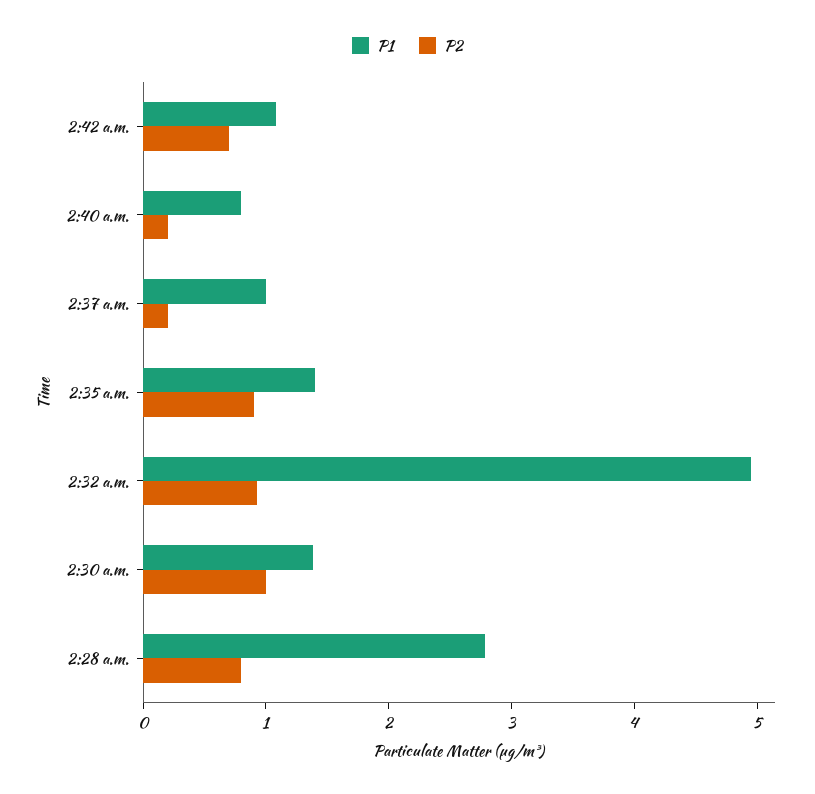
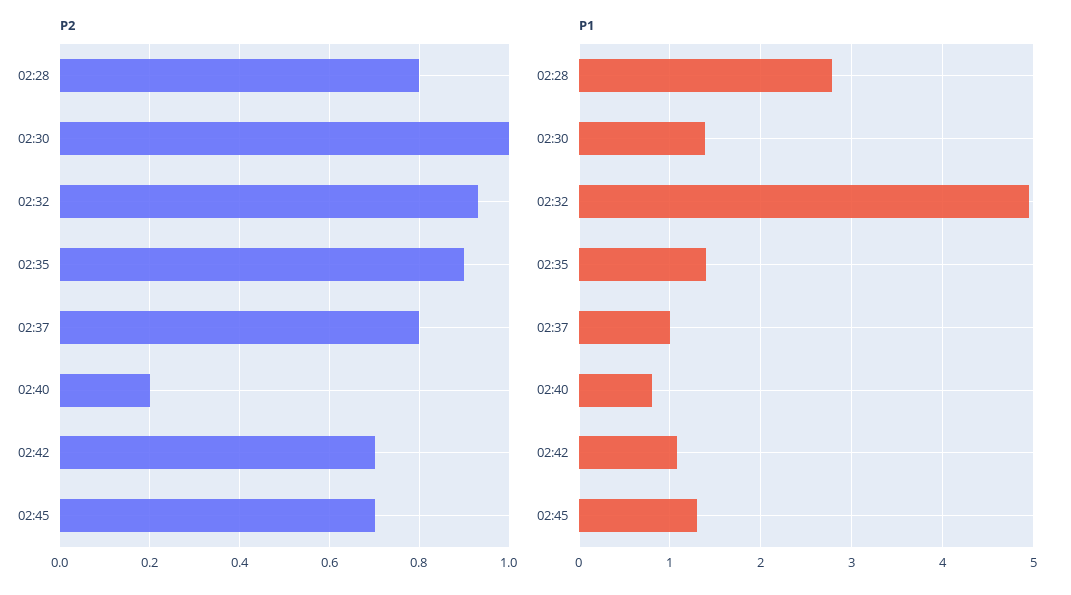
P2, 2:37 a.m.: 0.2 -> 0.8
P2, 02:45: none -> 0.7
P1, 02:45: none -> 1.3

